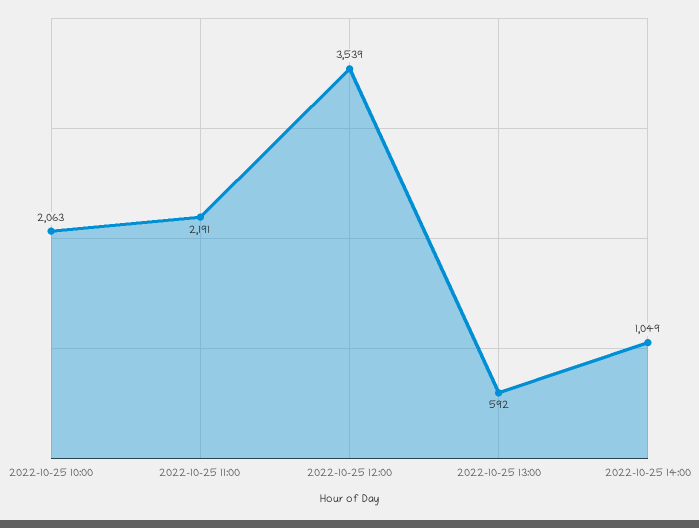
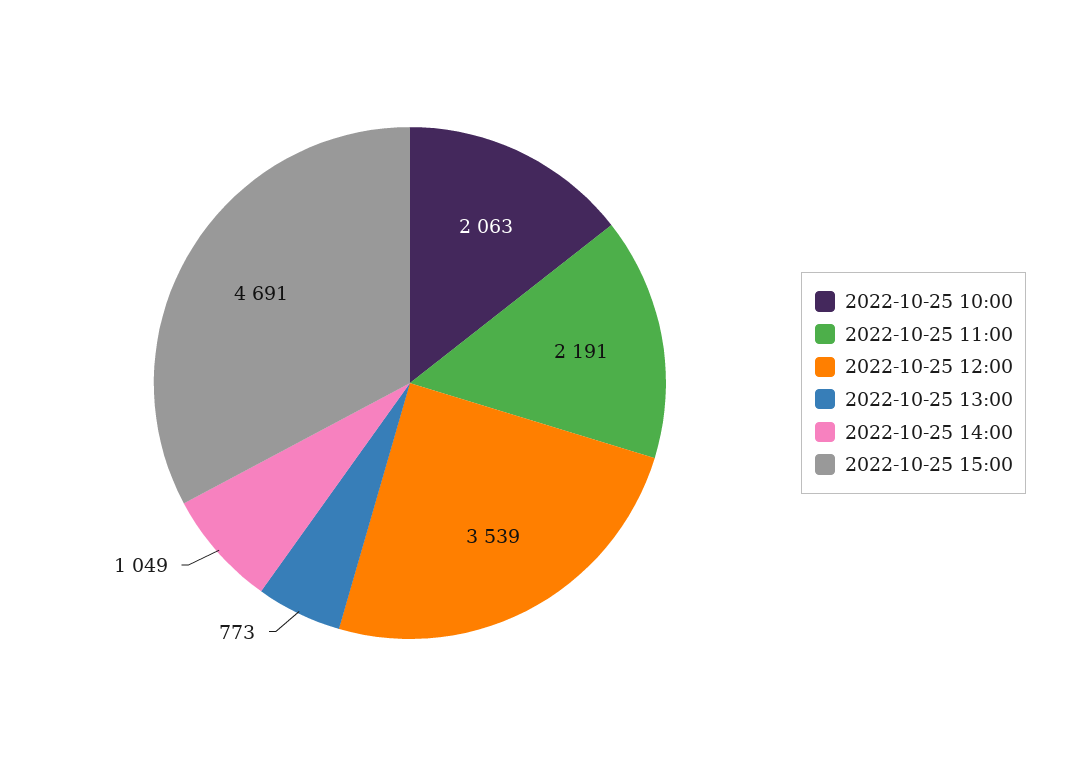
2022-10-25 13:00: 592 -> 773
2022-10-25 15:00: none -> 4691

